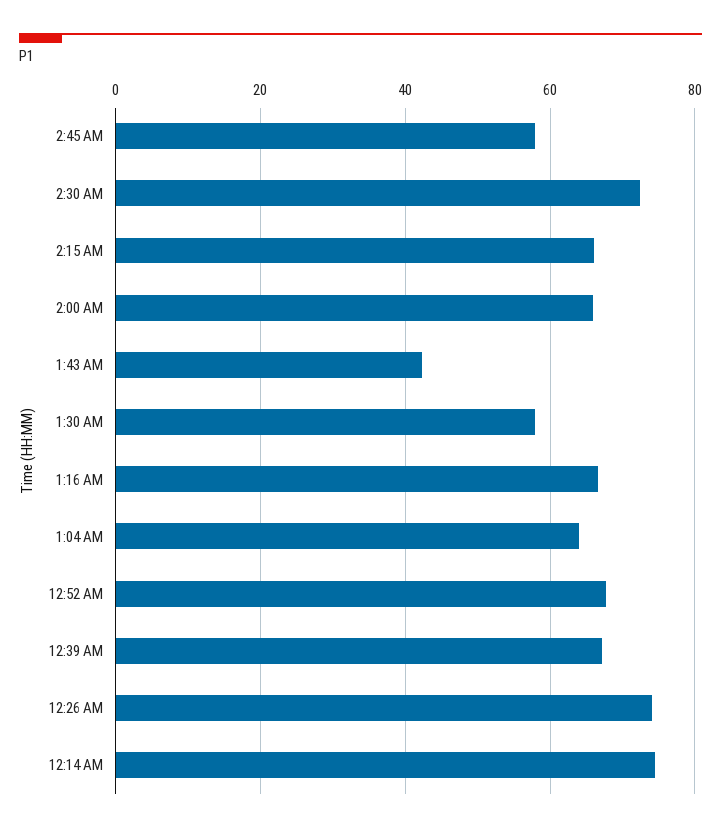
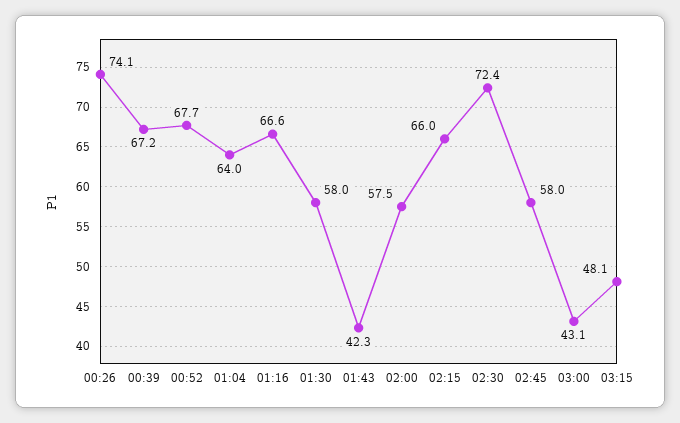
2:00 AM: 66 -> 57.5
12:14 AM: 74 -> none
03:00: none -> 43.1
03:15: none -> 48.1

